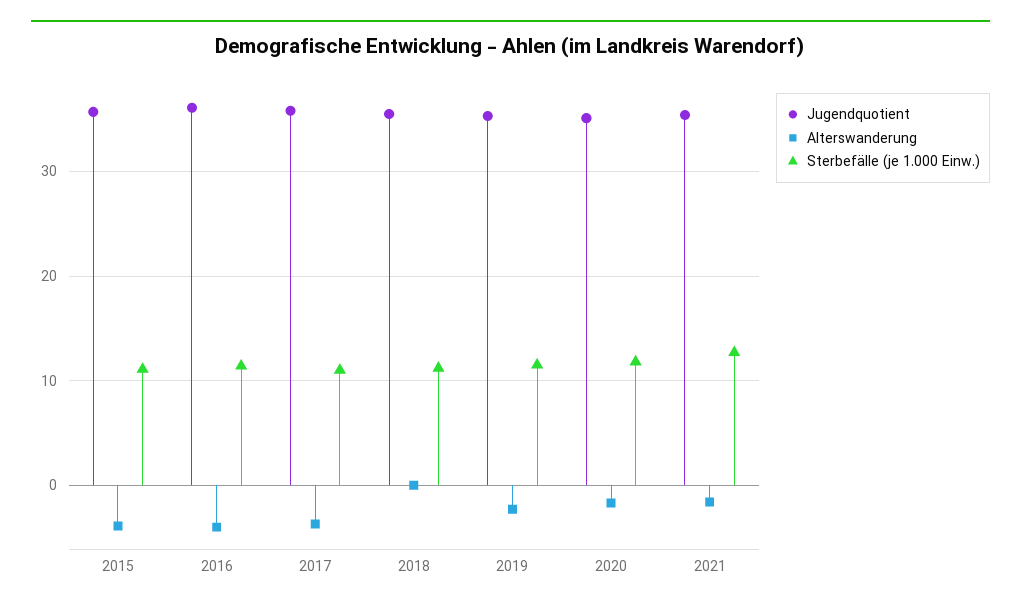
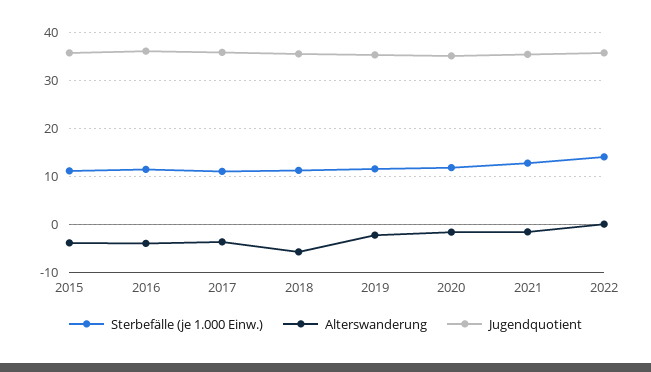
Alterswanderung, 2018: 0 -> -6
Sterbefälle (je 1.000 Einw.), 2022: none -> 14
Alterswanderung, 2022: none -> 0
Jugendquotient, 2022: none -> 36

